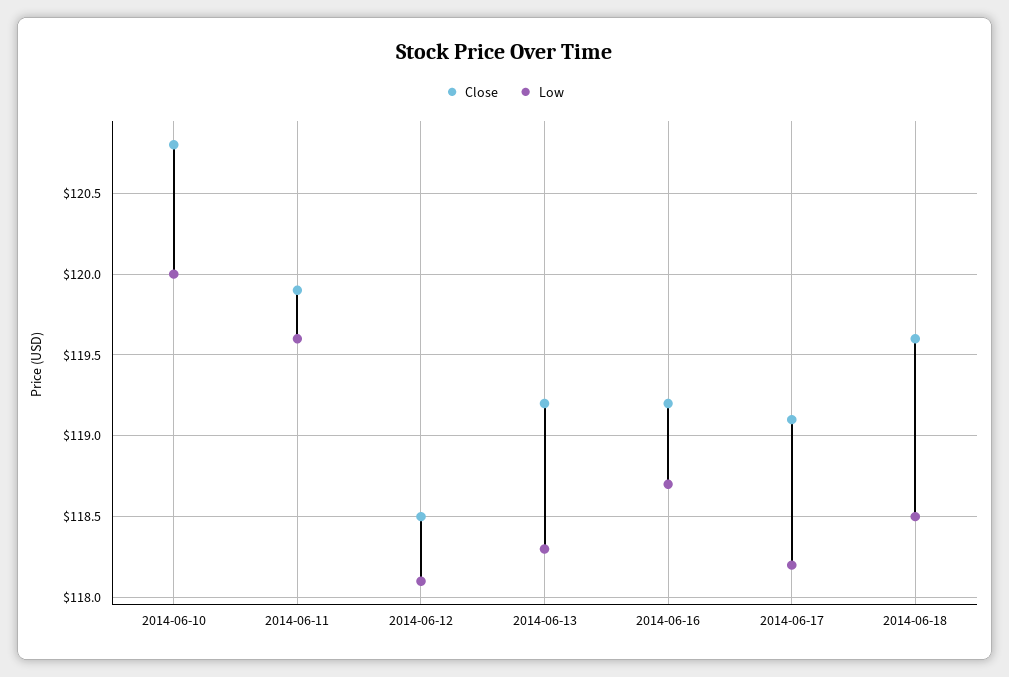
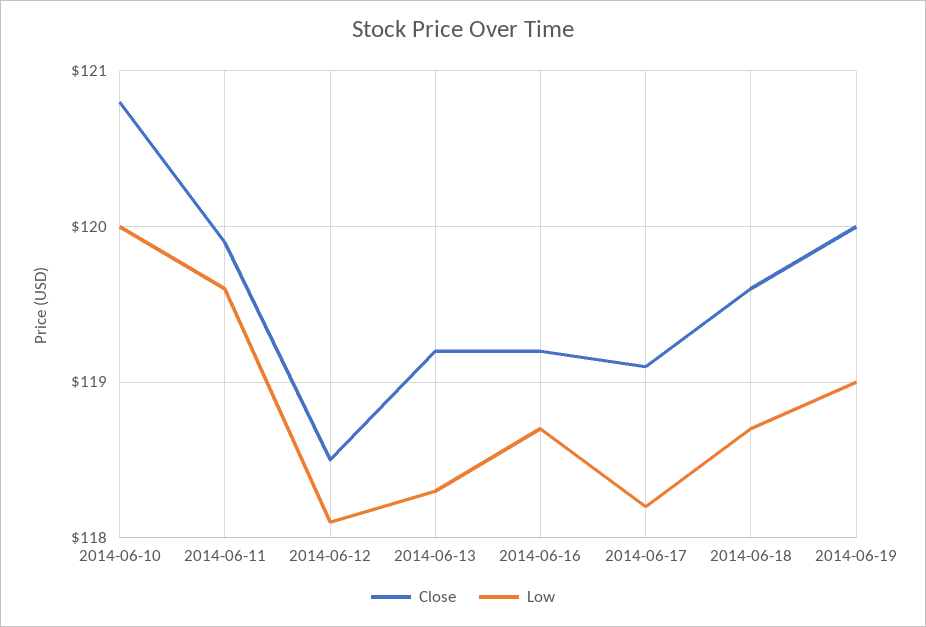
Low, 2014-06-18: 118.5 -> 118.7
Close, 2014-06-19: none -> 120
Low, 2014-06-19: none -> 119

